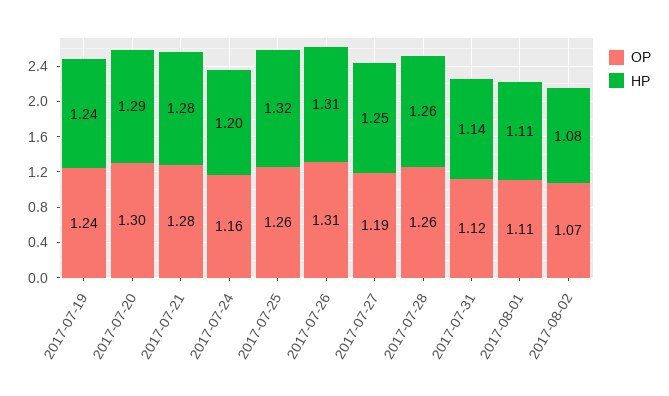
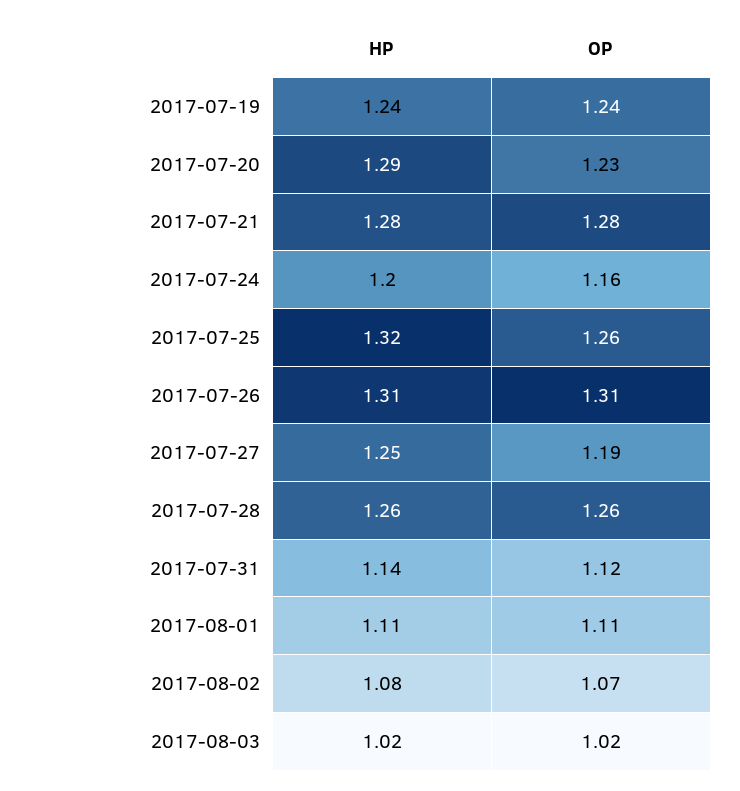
OP, 2017-07-20: 1.3 -> 1.23
HP, 2017-08-03: none -> 1.02
OP, 2017-08-03: none -> 1.02

